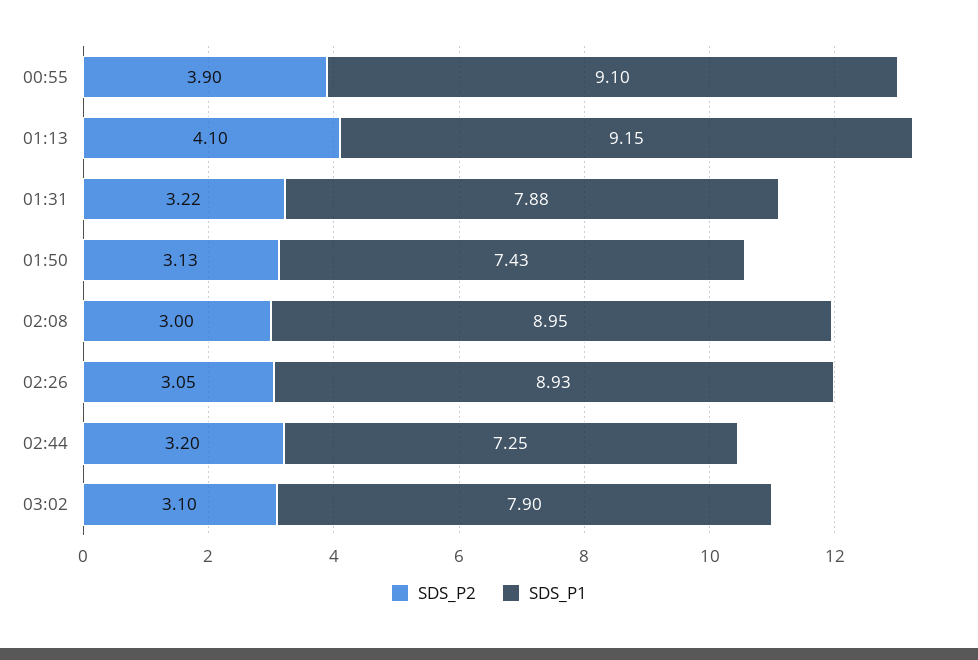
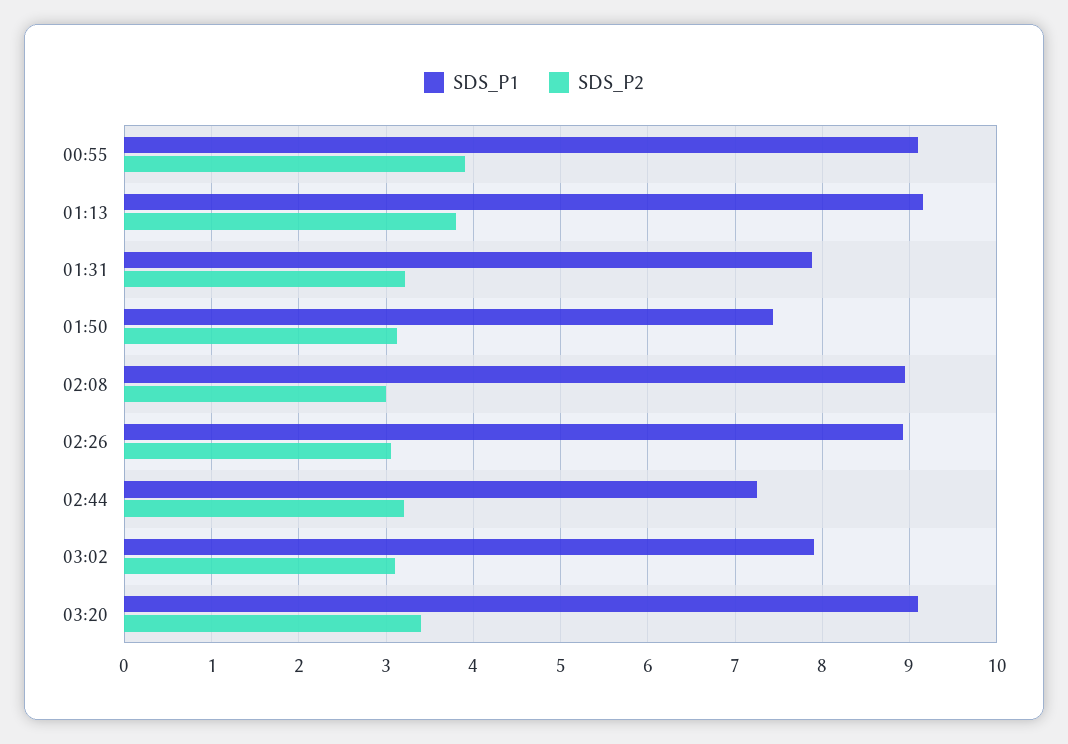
SDS_P2, 01:13: 4.1 -> 3.8
SDS_P1, 03:20: none -> 9.1
SDS_P2, 03:20: none -> 3.4

